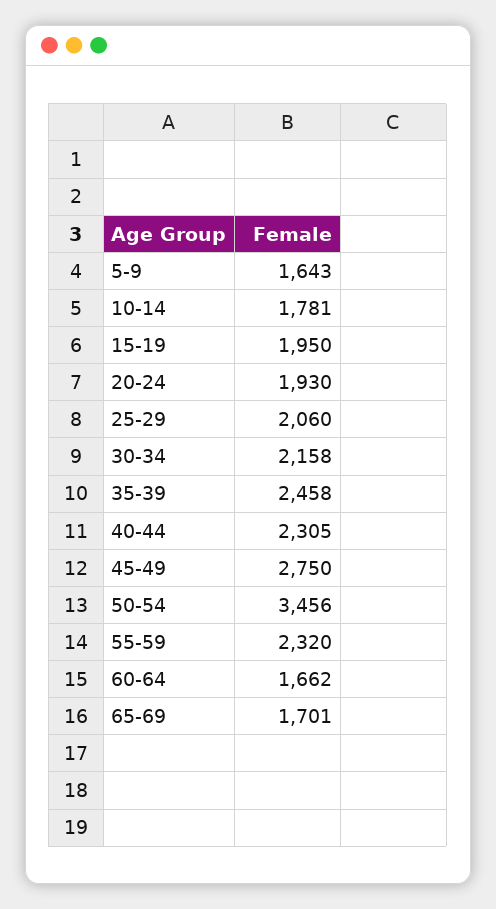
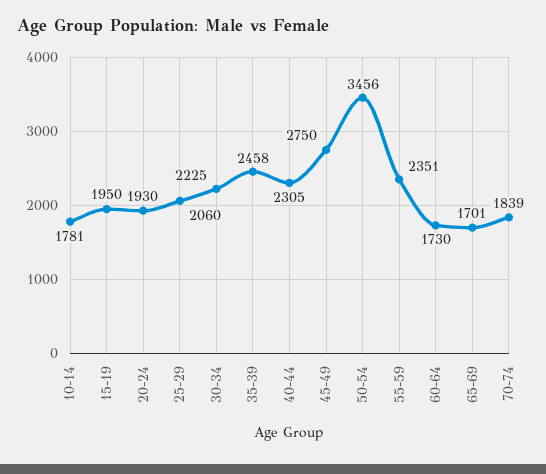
5-9: 1643 -> none
30-34: 2158 -> 2225
55-59: 2320 -> 2351
60-64: 1662 -> 1730
70-74: none -> 1839

